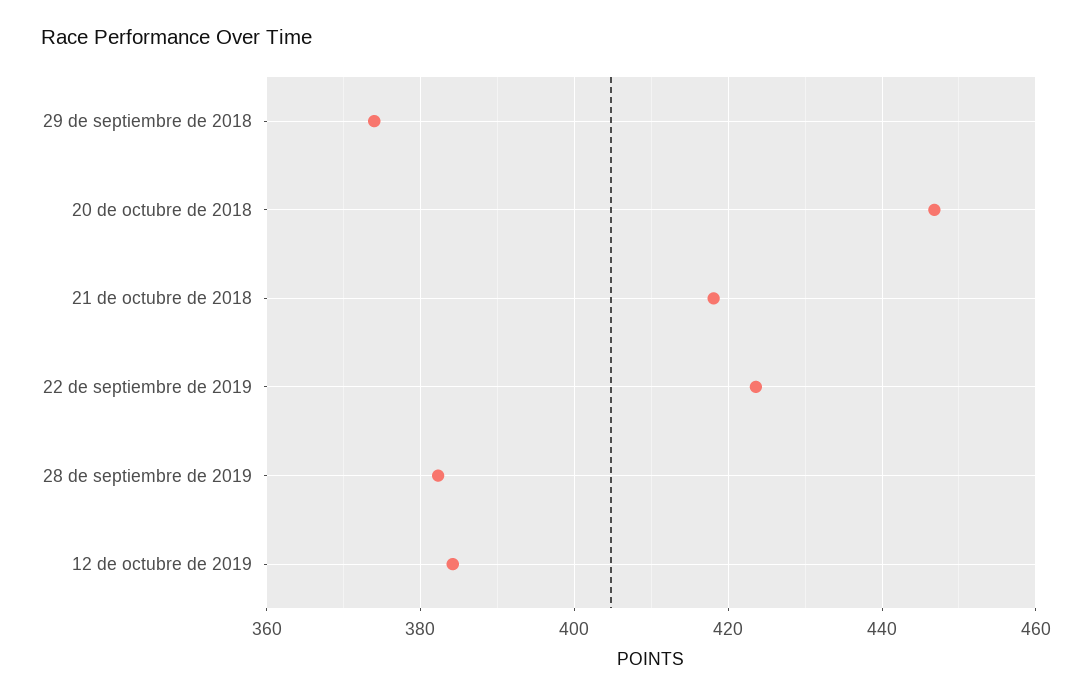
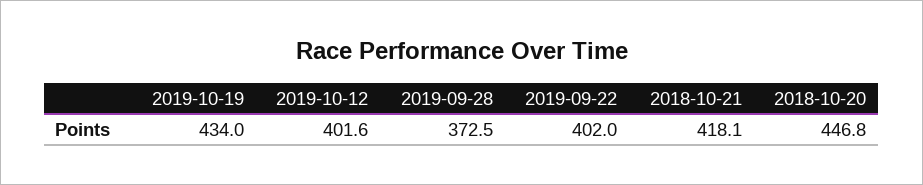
29 de septiembre de 2018: 374 -> none
22 de septiembre de 2019: 424 -> 402
28 de septiembre de 2019: 382 -> 372.5
12 de octubre de 2019: 384 -> 401.6
2019-10-19: none -> 434

